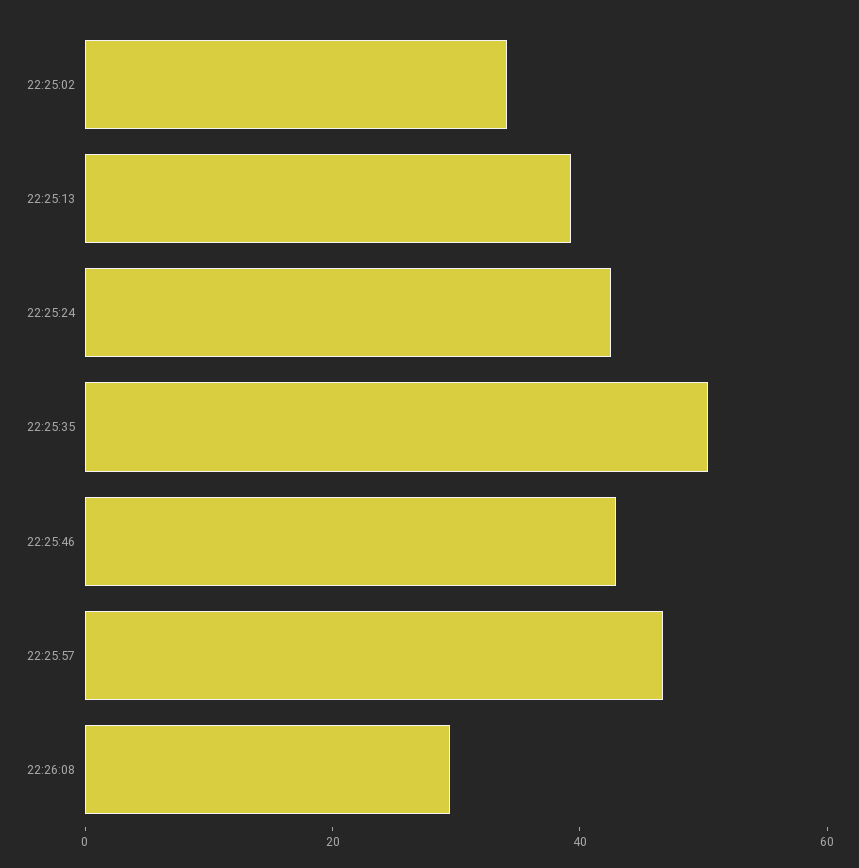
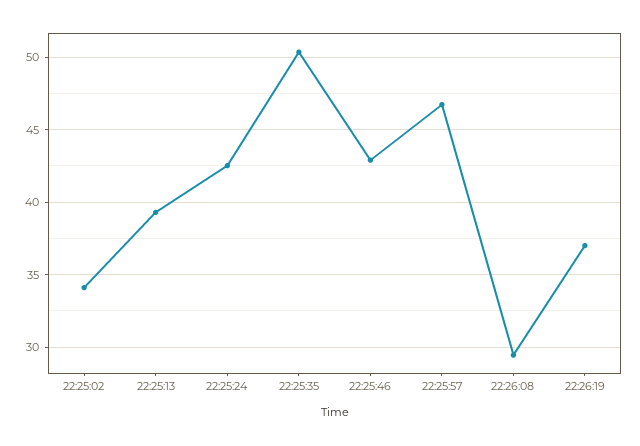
22:26:19: none -> 37

